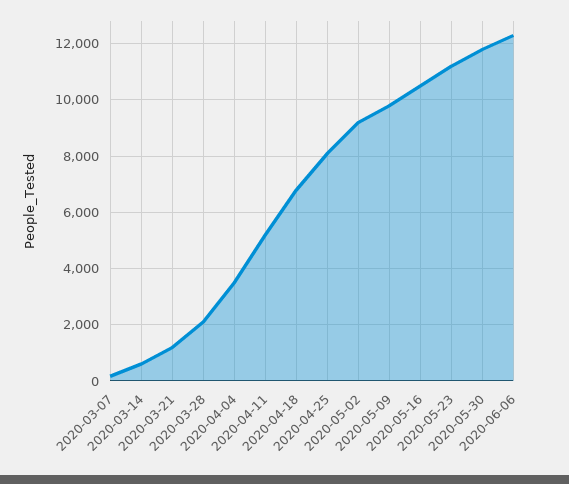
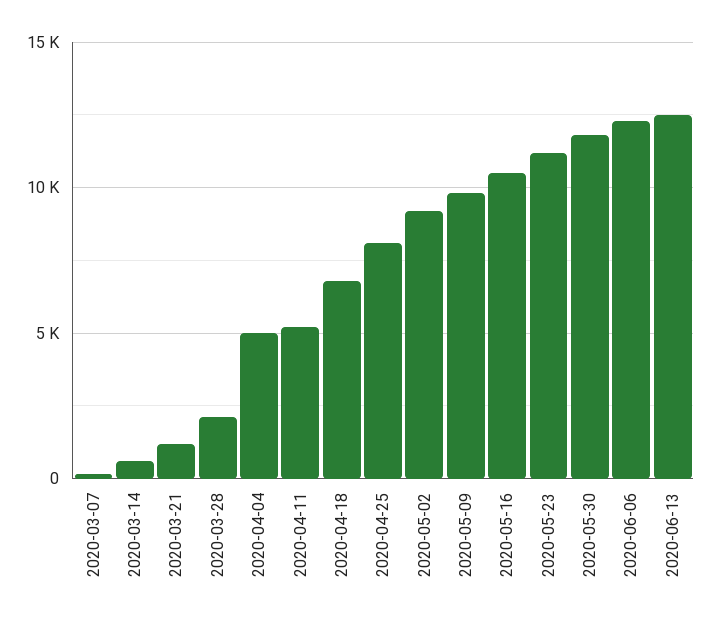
2020-04-04: 3500 -> 5000
2020-06-13: none -> 12500

